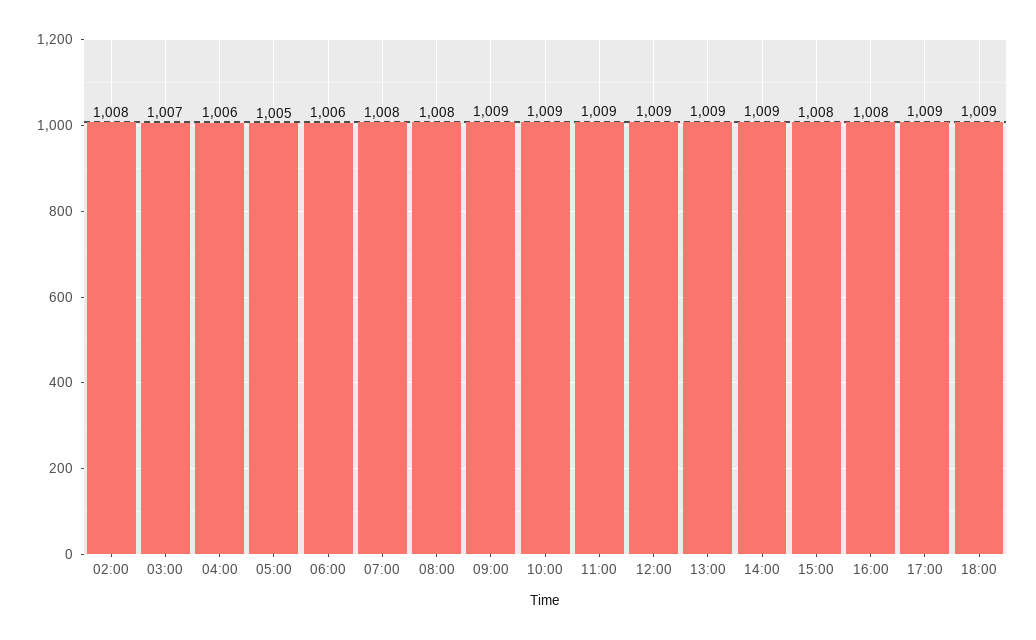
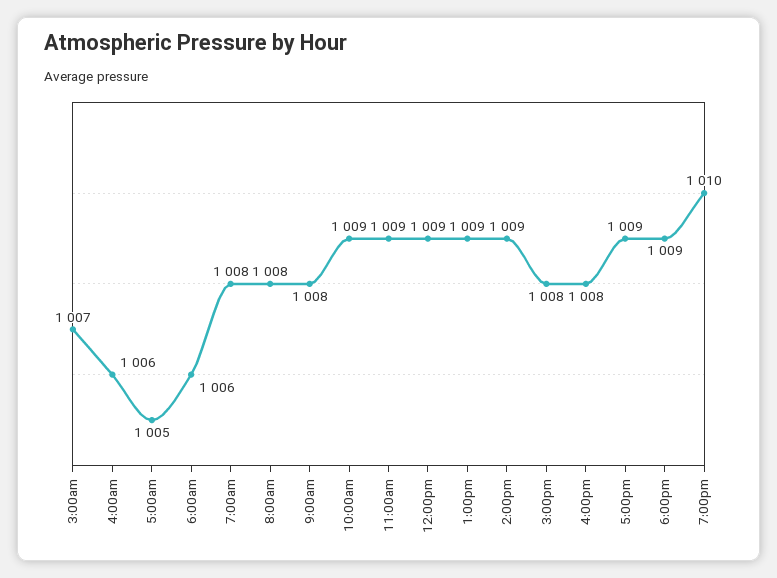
02:00: 1008 -> none
09:00: 1009 -> 1008
7:00pm: none -> 1010

